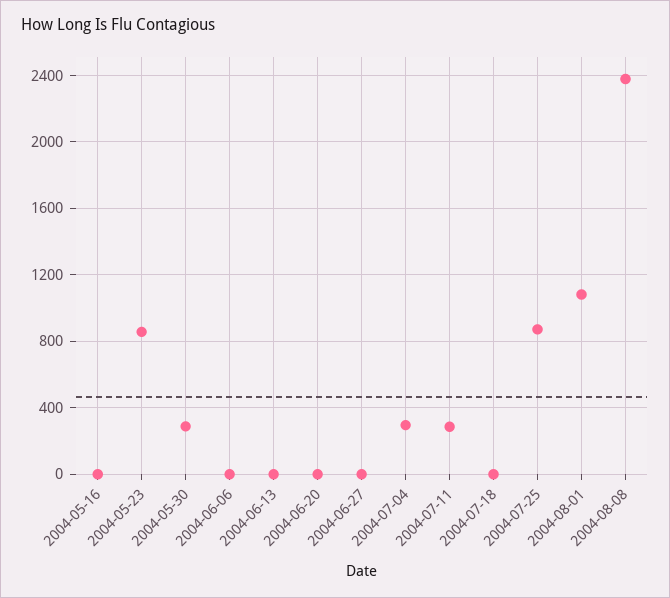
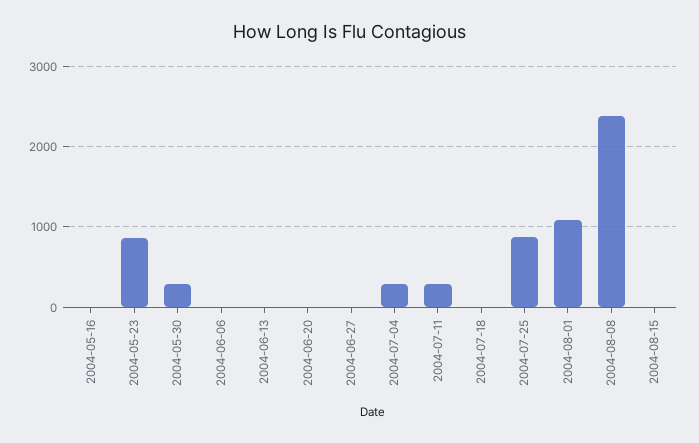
2004-08-15: none -> 0

